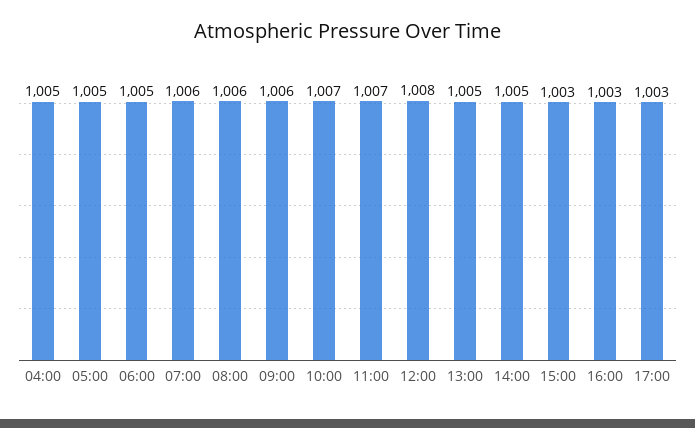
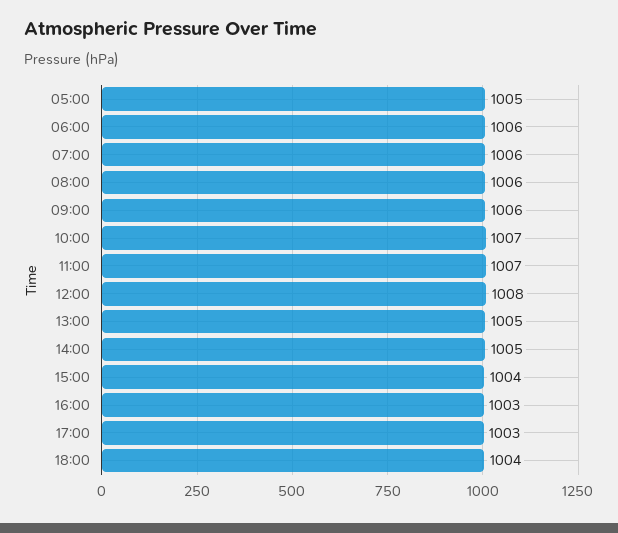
04:00: 1005 -> none
06:00: 1005 -> 1006
15:00: 1003 -> 1004
18:00: none -> 1004

